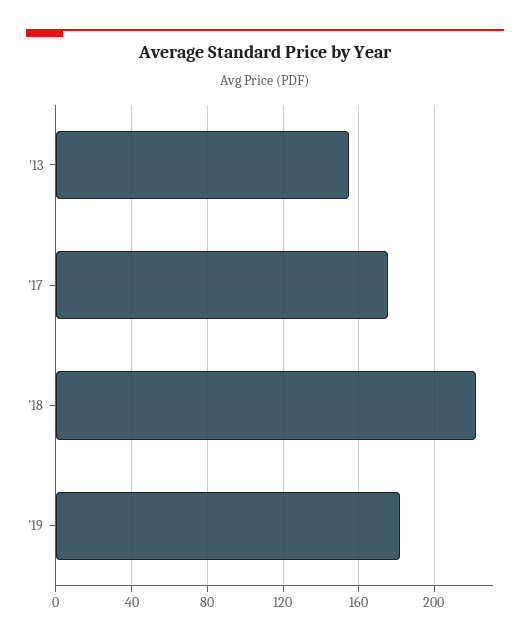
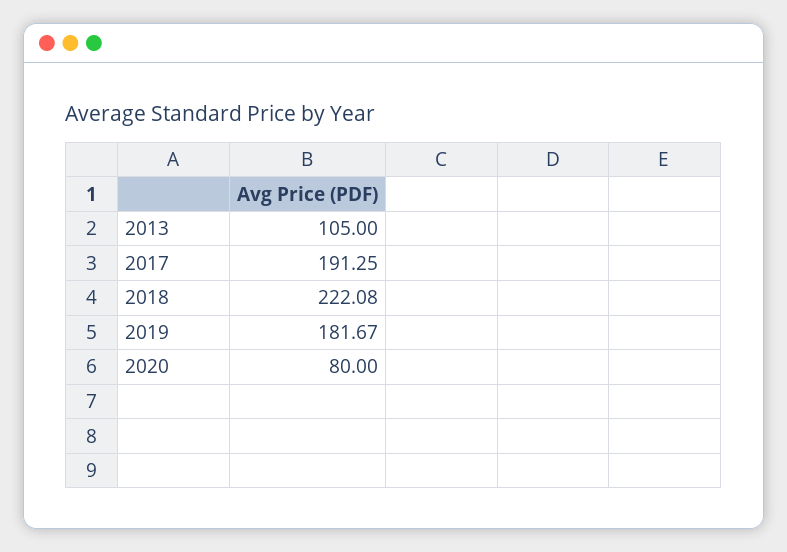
'13: 155 -> 105
'17: 175 -> 191.25
2020: none -> 80

